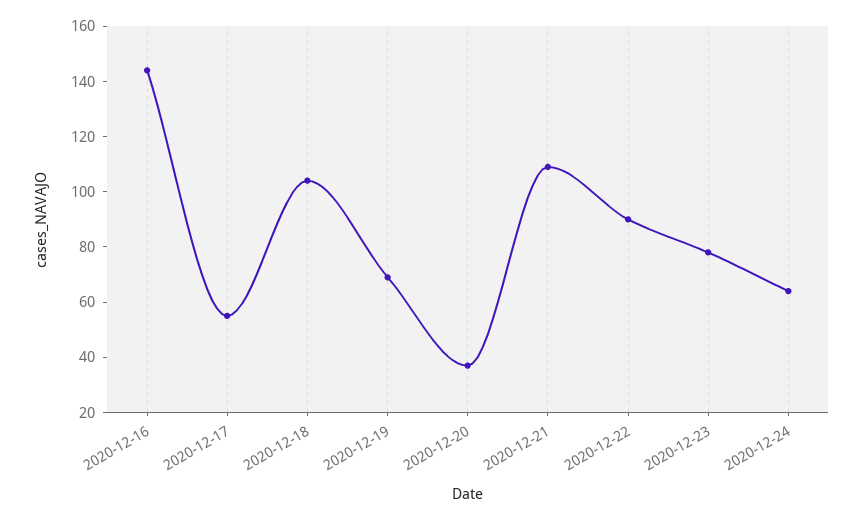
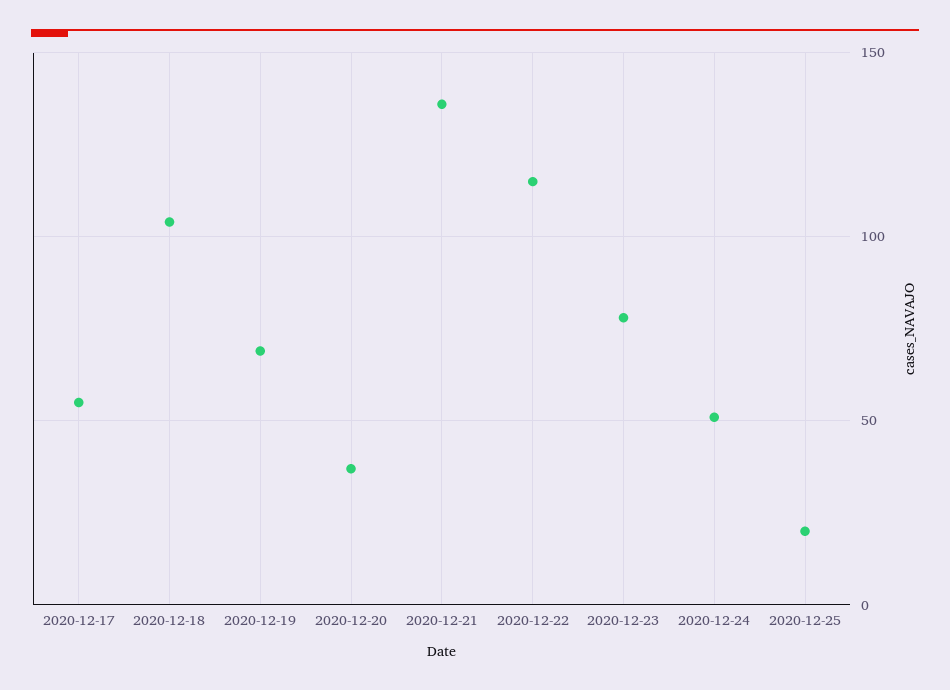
2020-12-16: 145 -> none
2020-12-21: 110 -> 135
2020-12-22: 90 -> 115
2020-12-24: 65 -> 50
2020-12-25: none -> 20

